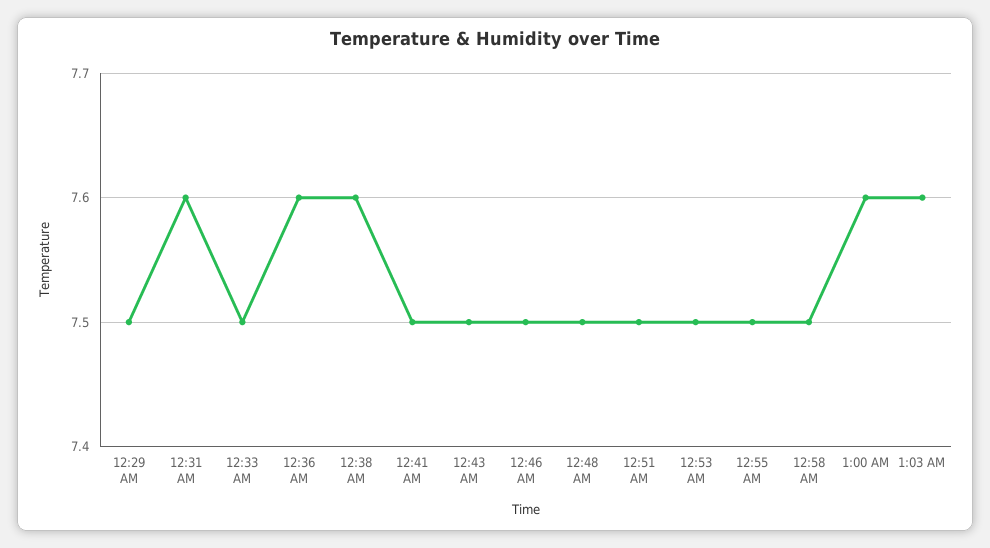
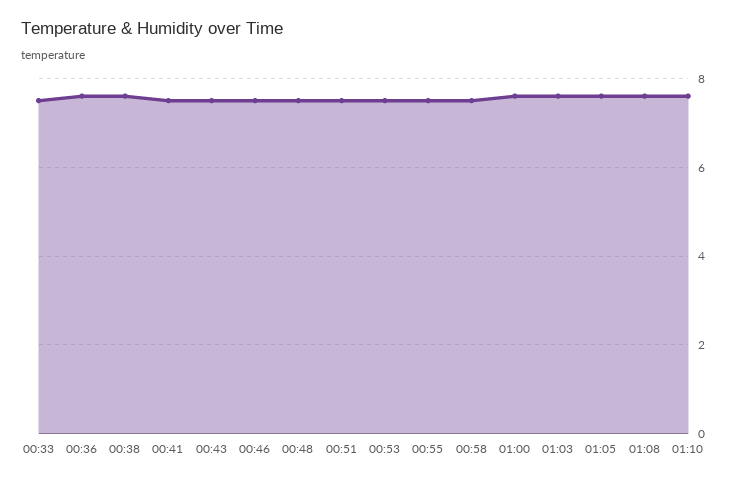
12:29 AM: 7.5 -> none
12:31 AM: 7.6 -> none
01:05: none -> 7.5
01:08: none -> 7.5
01:10: none -> 7.5

